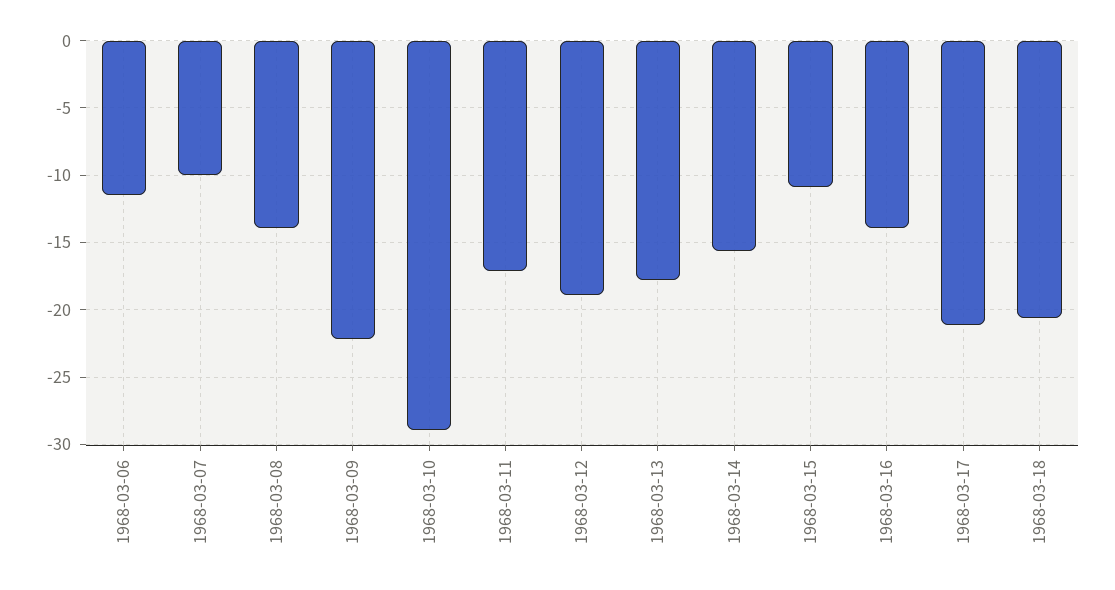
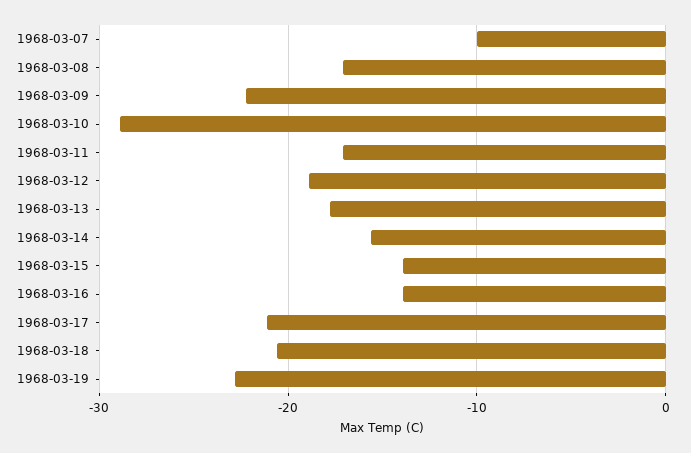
1968-03-06: -11.5 -> none
1968-03-08: -14 -> -17
1968-03-15: -11 -> -14
1968-03-19: none -> -23

